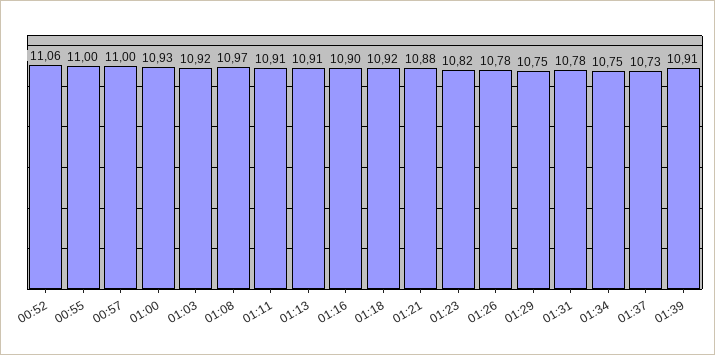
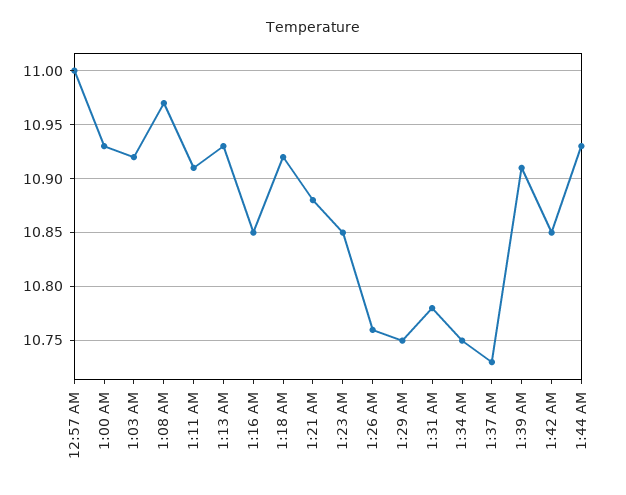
00:52: 11.06 -> none
00:55: 11 -> none
01:13: 10.91 -> 10.93
01:16: 10.9 -> 10.85
01:23: 10.82 -> 10.85
01:26: 10.78 -> 10.76
1:42 AM: none -> 10.85
1:44 AM: none -> 10.93

